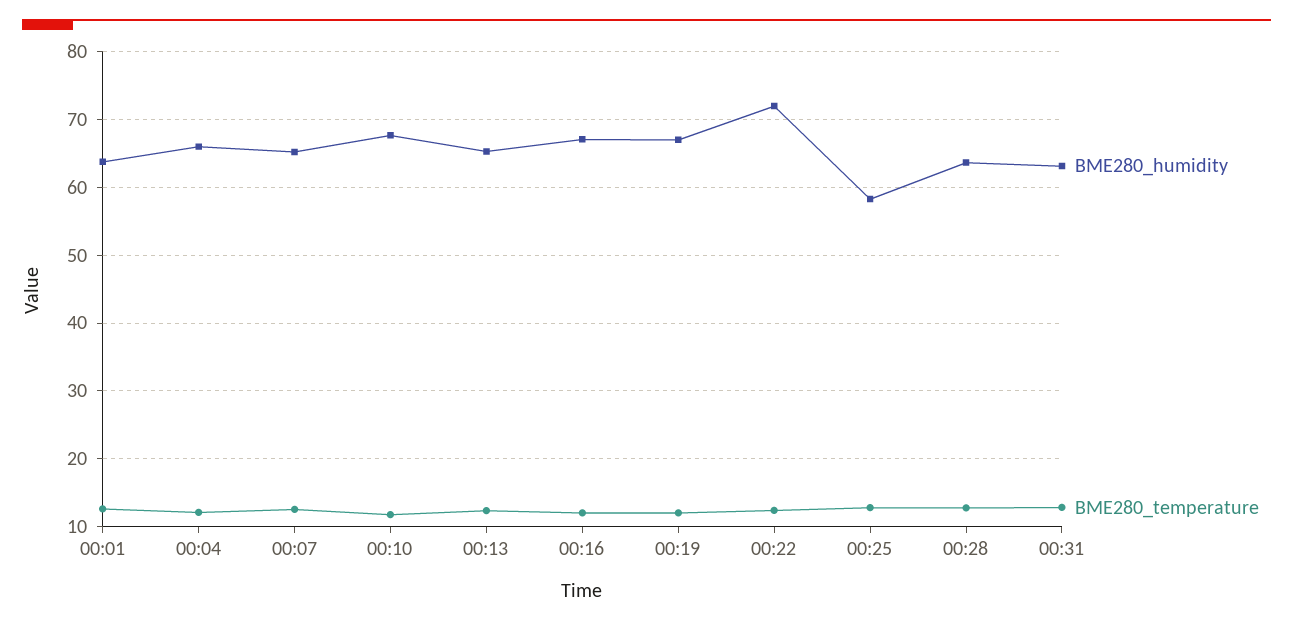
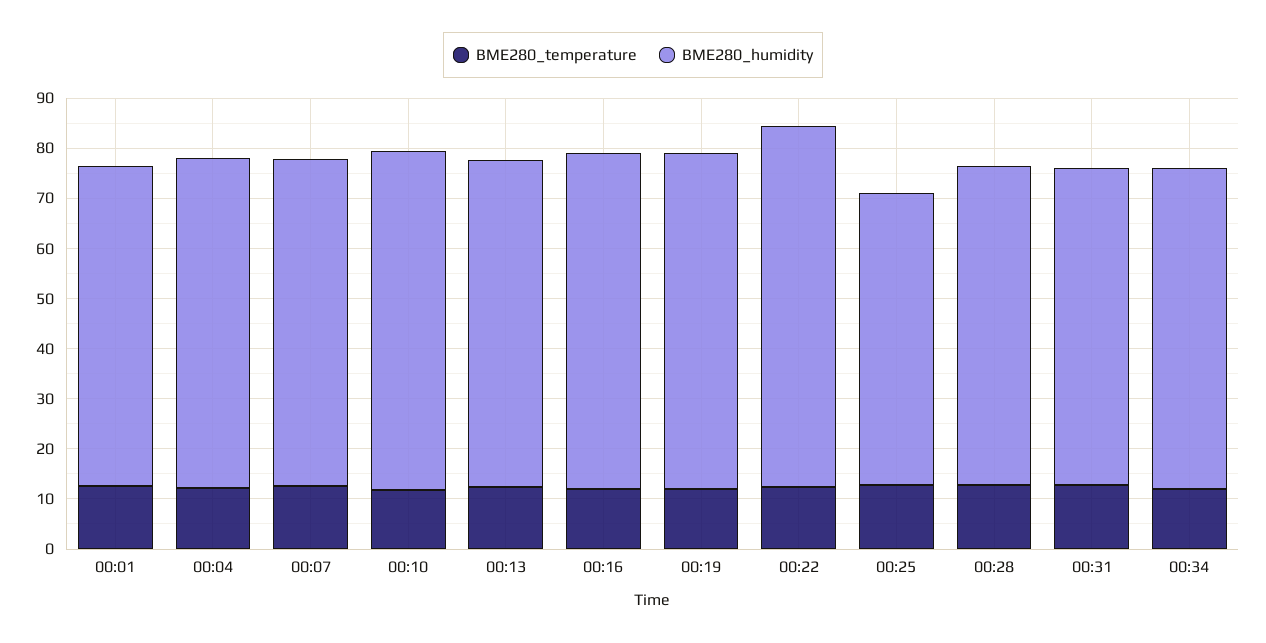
BME280_temperature, 00:34: none -> 12
BME280_humidity, 00:34: none -> 64

